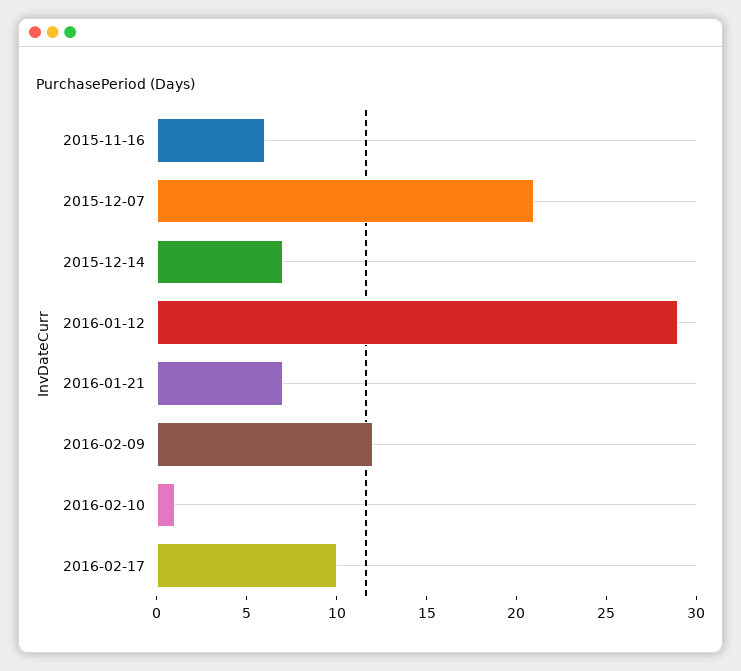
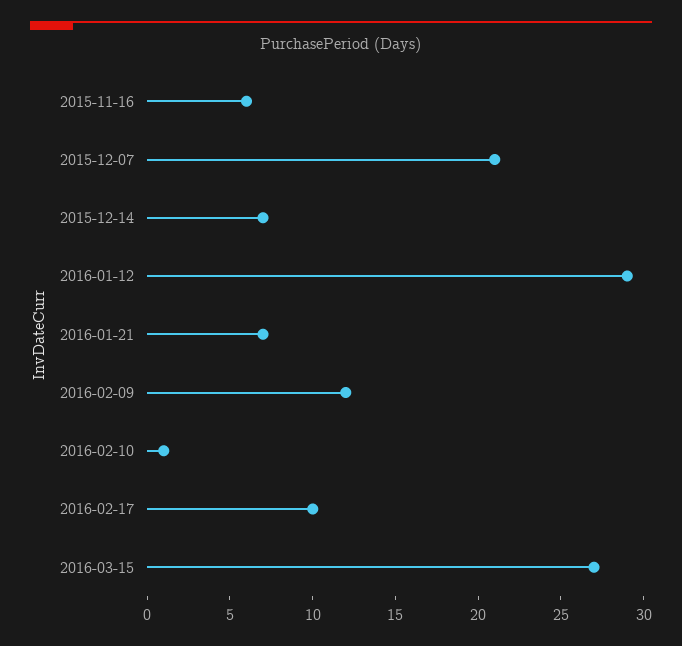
2016-03-15: none -> 27

